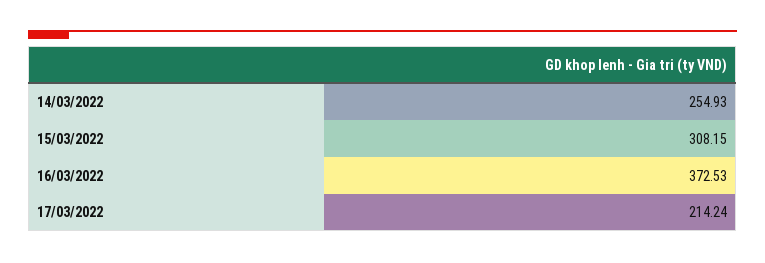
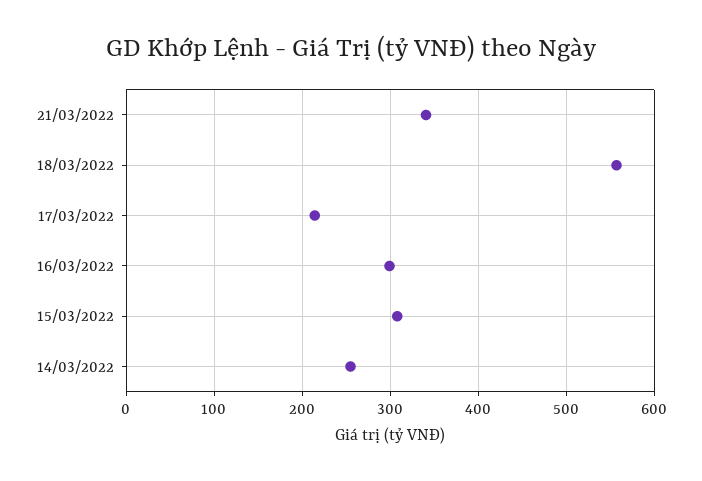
16/03/2022: 372.53 -> 300
21/03/2022: none -> 340
18/03/2022: none -> 560

